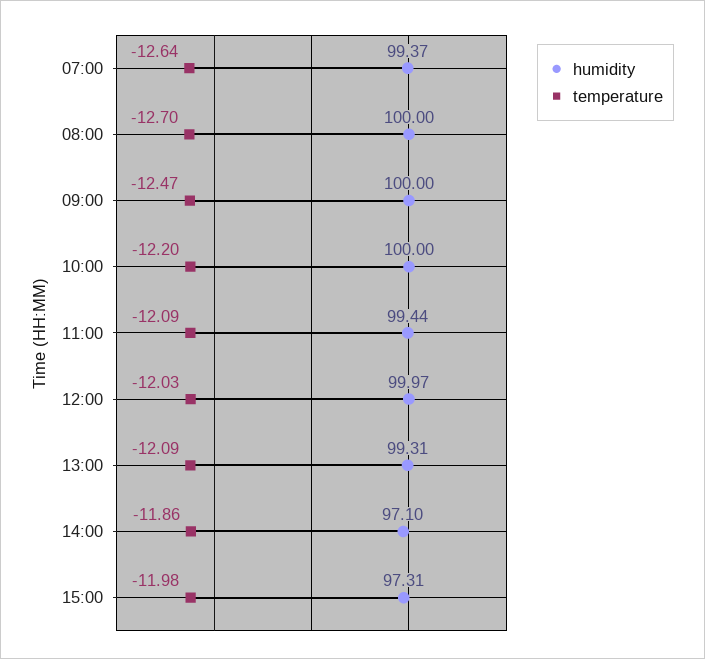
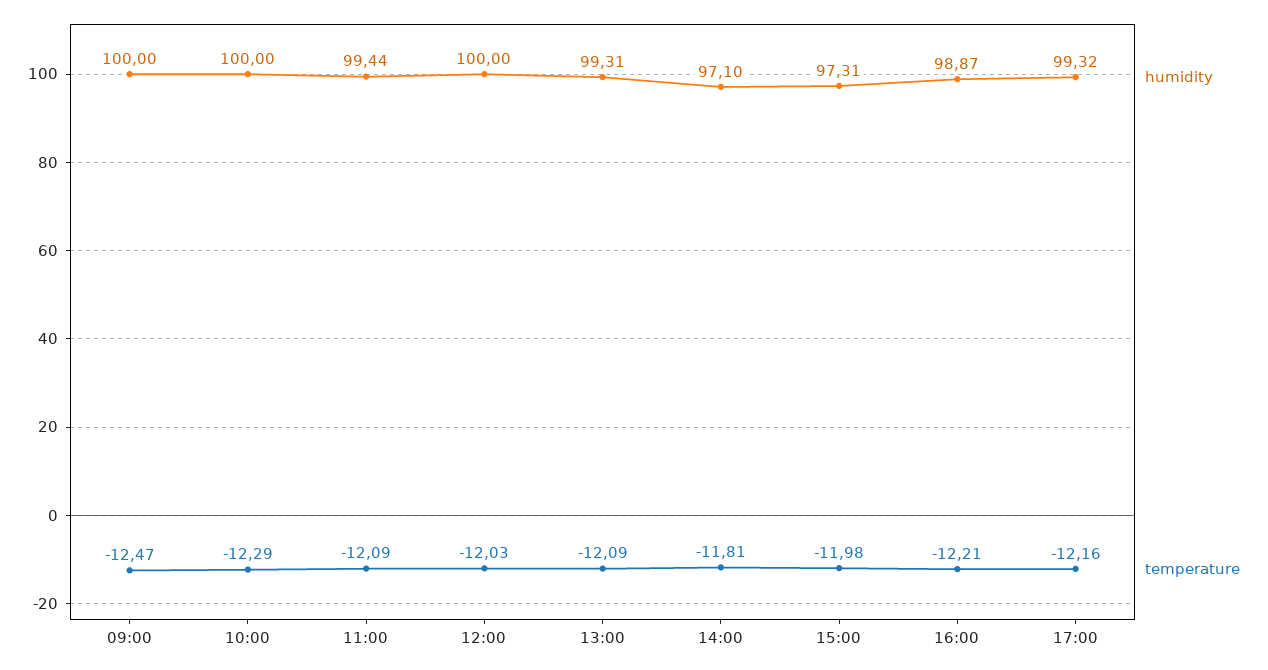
humidity, 07:00: 99.37 -> none
temperature, 07:00: -12.64 -> none
humidity, 08:00: 100 -> none
temperature, 08:00: -12.7 -> none
temperature, 10:00: -12.2 -> -12.29
humidity, 12:00: 99.97 -> 100
temperature, 14:00: -11.86 -> -11.81
humidity, 16:00: none -> 98.87
temperature, 16:00: none -> -12.21
humidity, 17:00: none -> 99.32
temperature, 17:00: none -> -12.16

